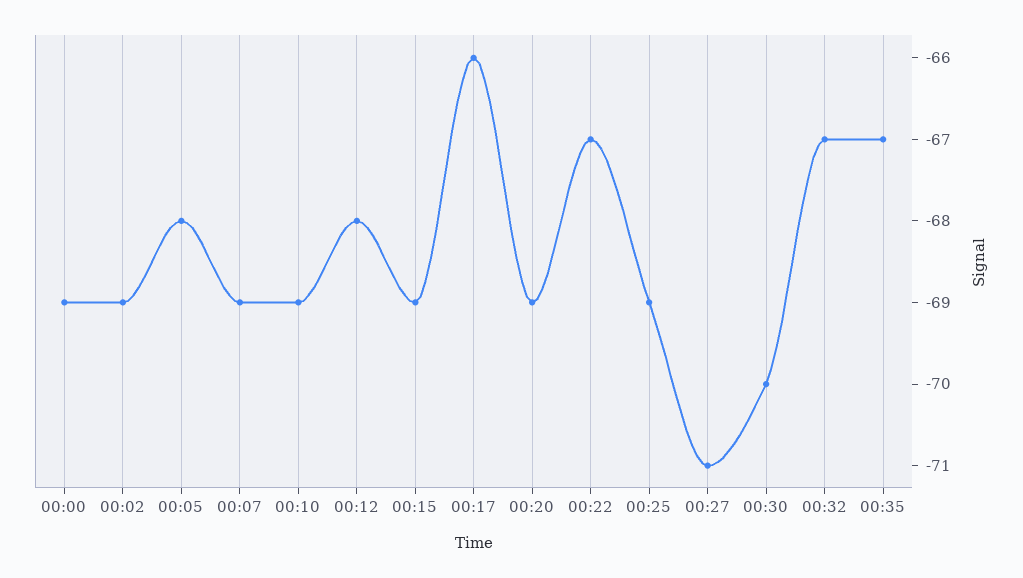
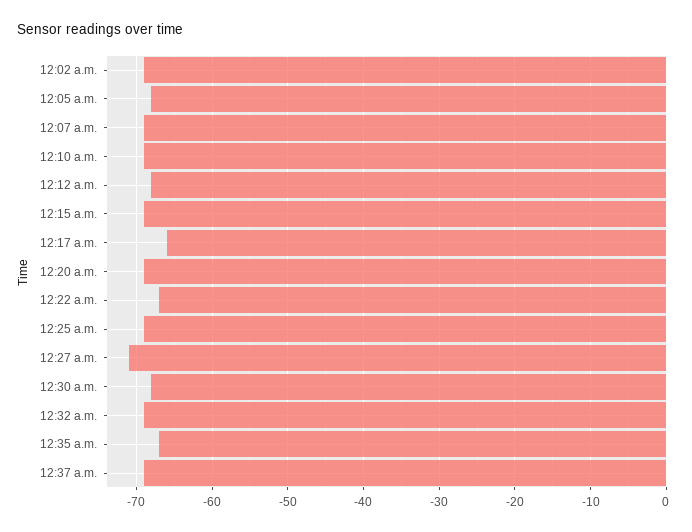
00:00: -69 -> none
00:30: -70 -> -68
00:32: -67 -> -69
12:37 a.m.: none -> -69

